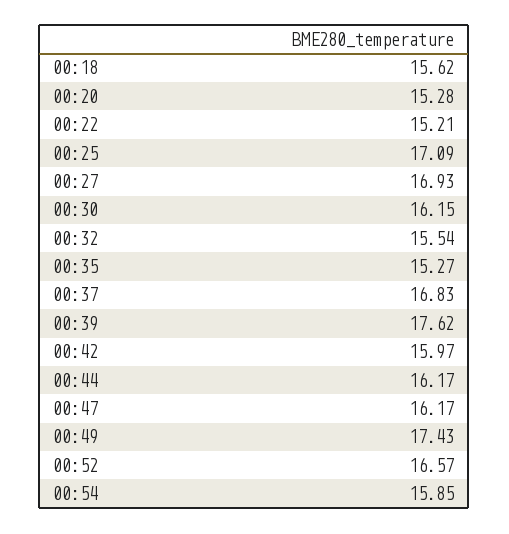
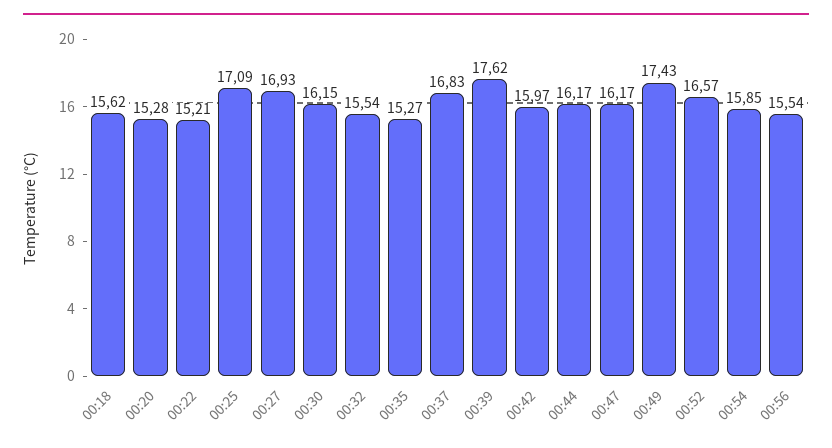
00:56: none -> 15.54

